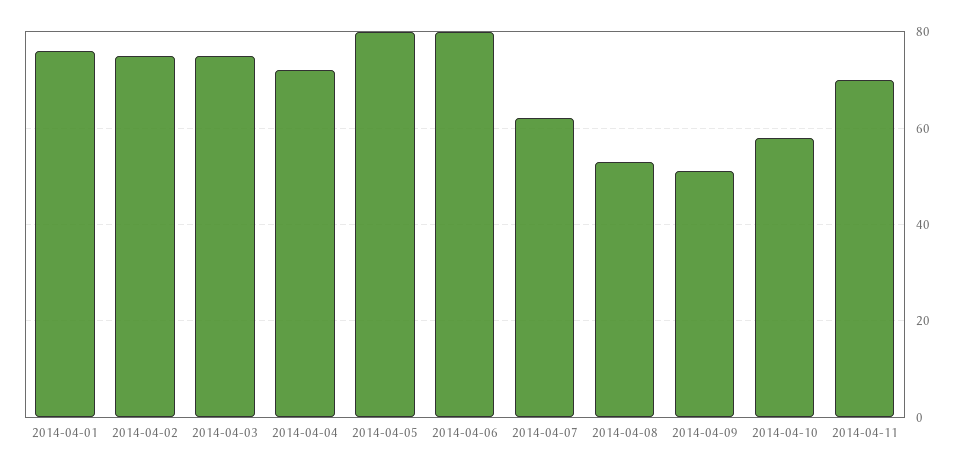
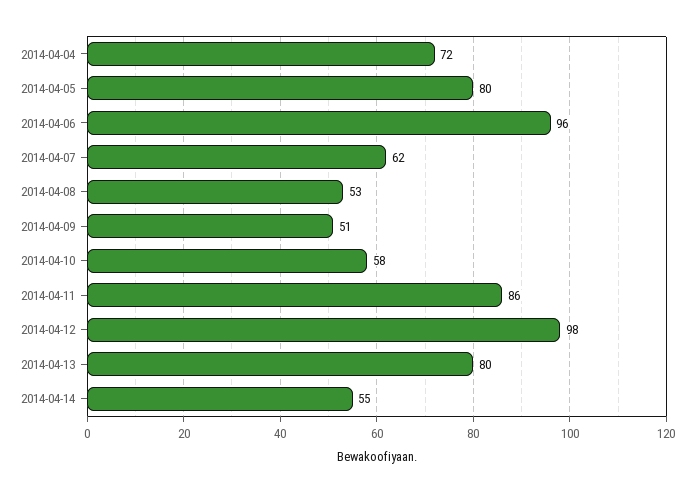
2014-04-01: 75 -> none
2014-04-02: 75 -> none
2014-04-03: 75 -> none
2014-04-06: 80 -> 96
2014-04-11: 70 -> 86
2014-04-12: none -> 98
2014-04-13: none -> 80
2014-04-14: none -> 55

